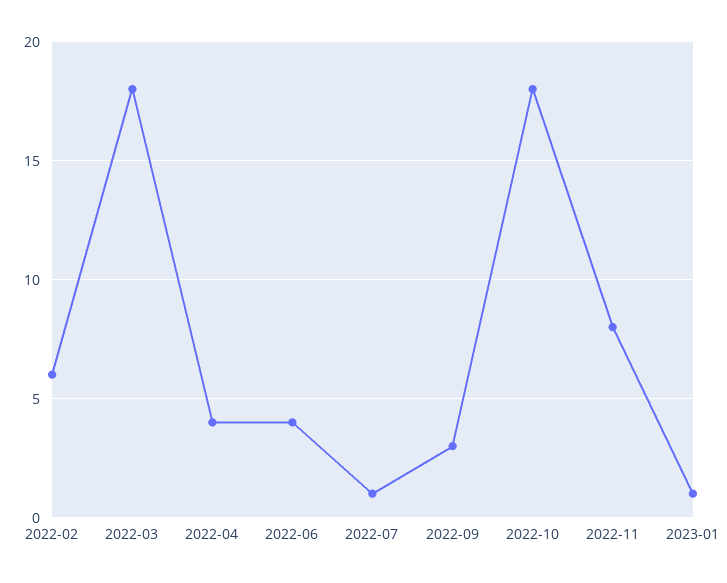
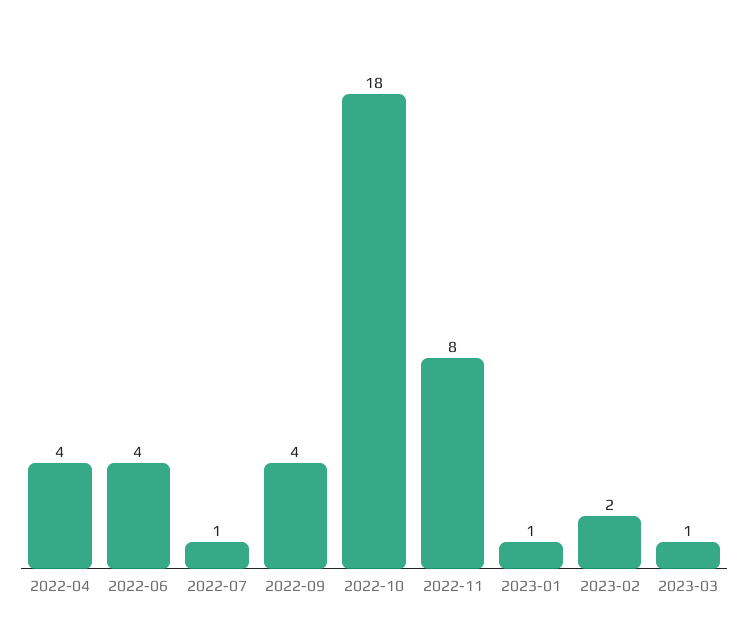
2022-02: 6 -> none
2022-03: 18 -> none
2022-09: 3 -> 4
2023-02: none -> 2
2023-03: none -> 1

